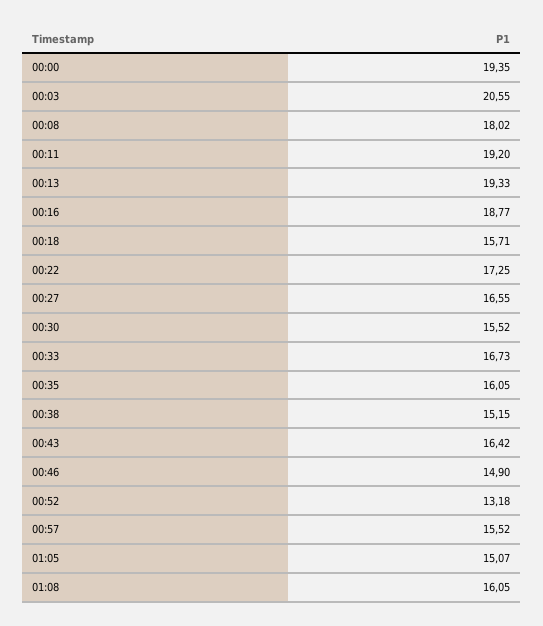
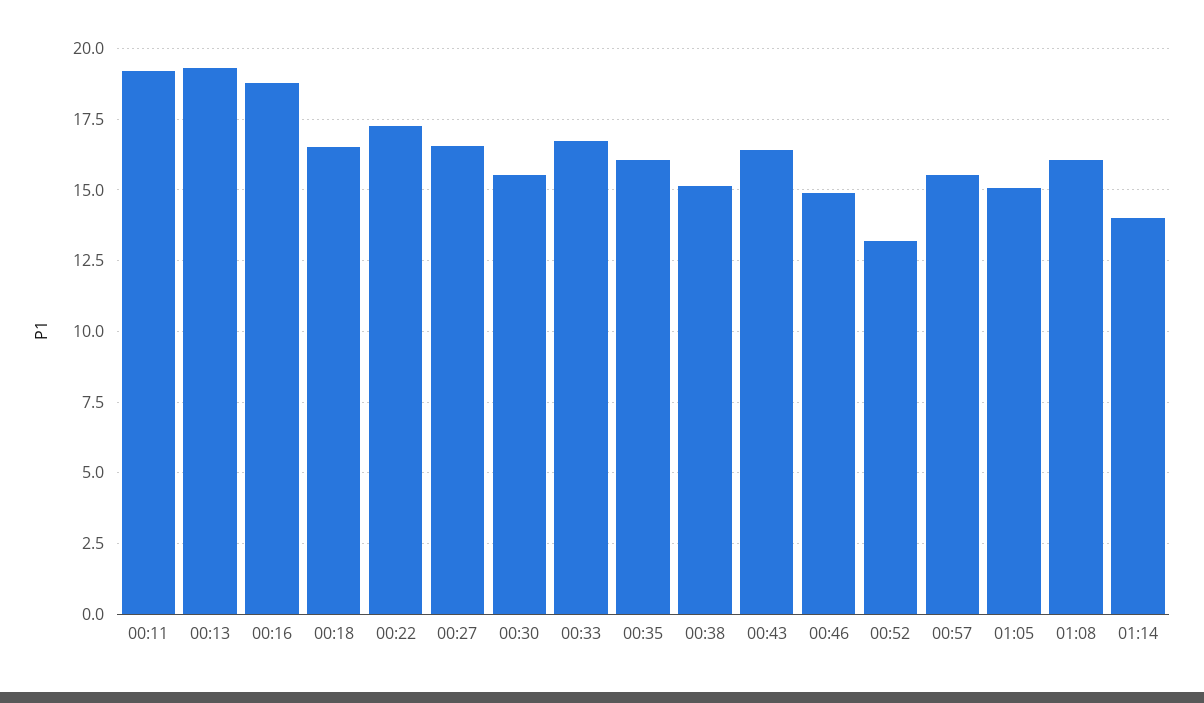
00:00: 19.35 -> none
00:03: 20.55 -> none
00:08: 18.02 -> none
00:18: 15.71 -> 16.5
01:14: none -> 14

